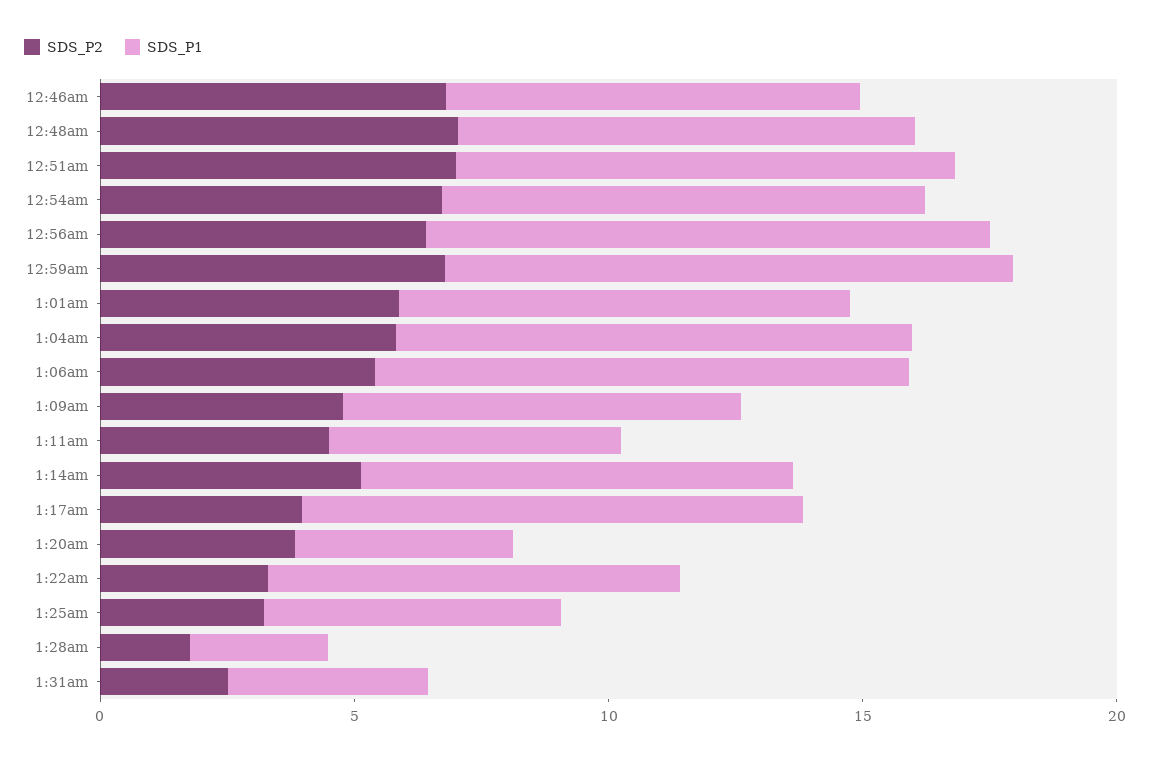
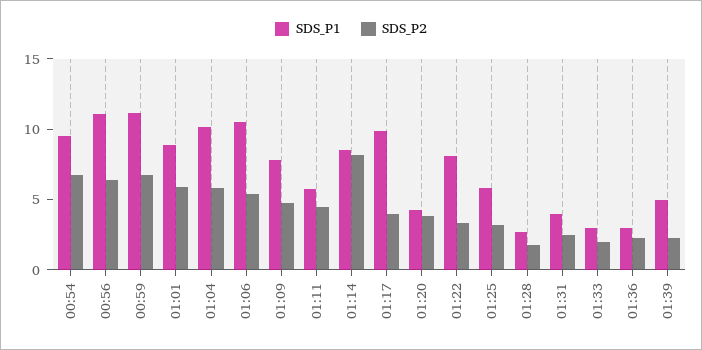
SDS_P2, 12:46am: 7 -> none
SDS_P1, 12:46am: 8 -> none
SDS_P2, 12:48am: 7 -> none
SDS_P1, 12:48am: 9 -> none
SDS_P2, 12:51am: 7 -> none
SDS_P1, 12:51am: 10 -> none
SDS_P2, 1:14am: 5 -> 8
SDS_P1, 01:33: none -> 3
SDS_P2, 01:33: none -> 2
SDS_P1, 01:36: none -> 3
SDS_P2, 01:36: none -> 2
SDS_P1, 01:39: none -> 5
SDS_P2, 01:39: none -> 2

